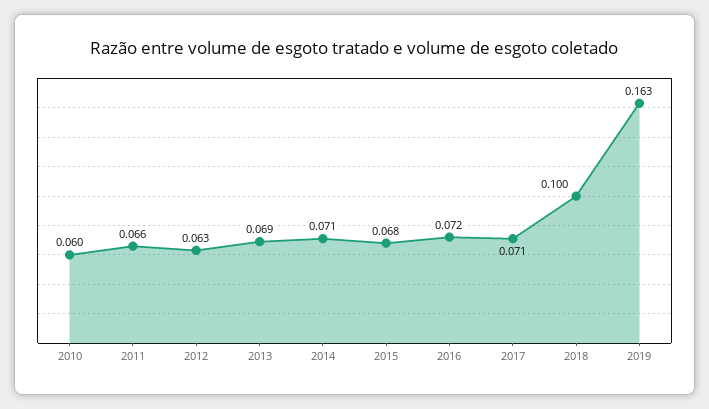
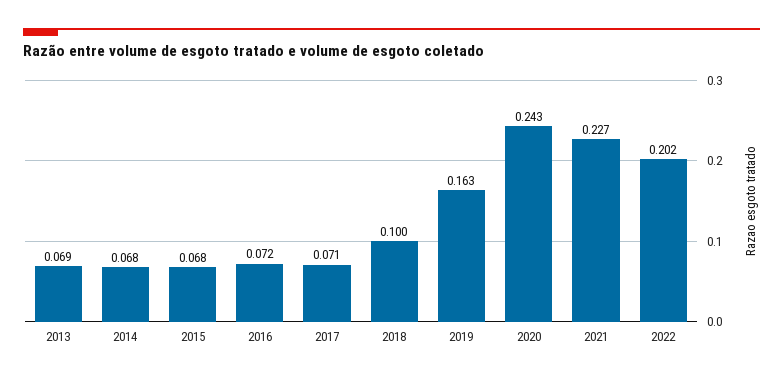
2010: 0.06 -> none
2011: 0.066 -> none
2012: 0.063 -> none
2014: 0.071 -> 0.068
2020: none -> 0.243
2021: none -> 0.227
2022: none -> 0.202

